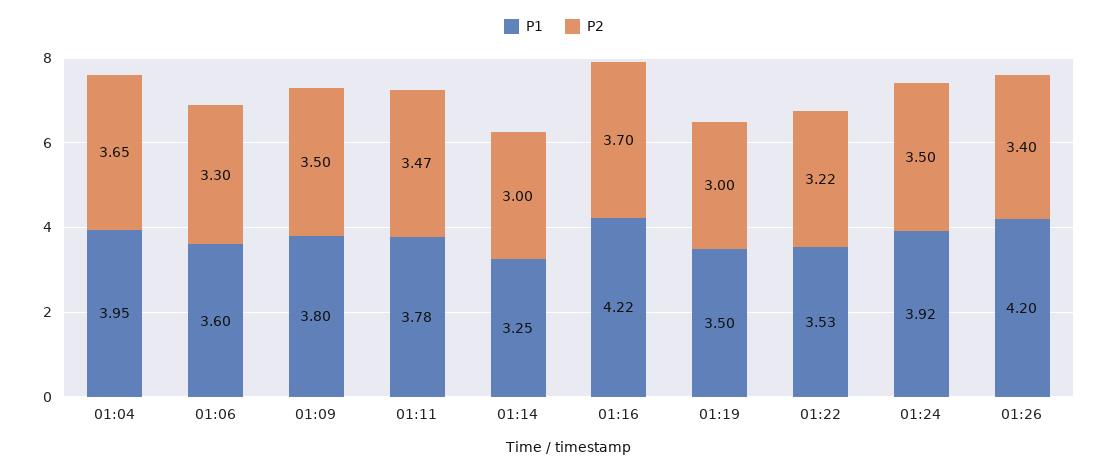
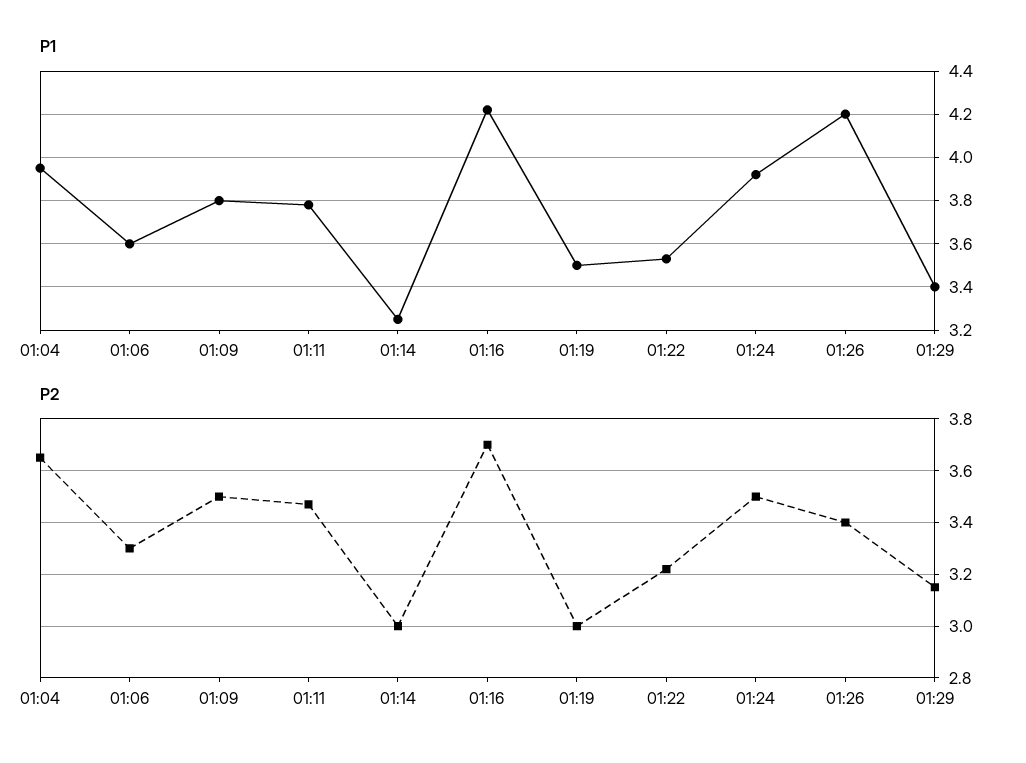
P1, 01:29: none -> 3.4
P2, 01:29: none -> 3.15

